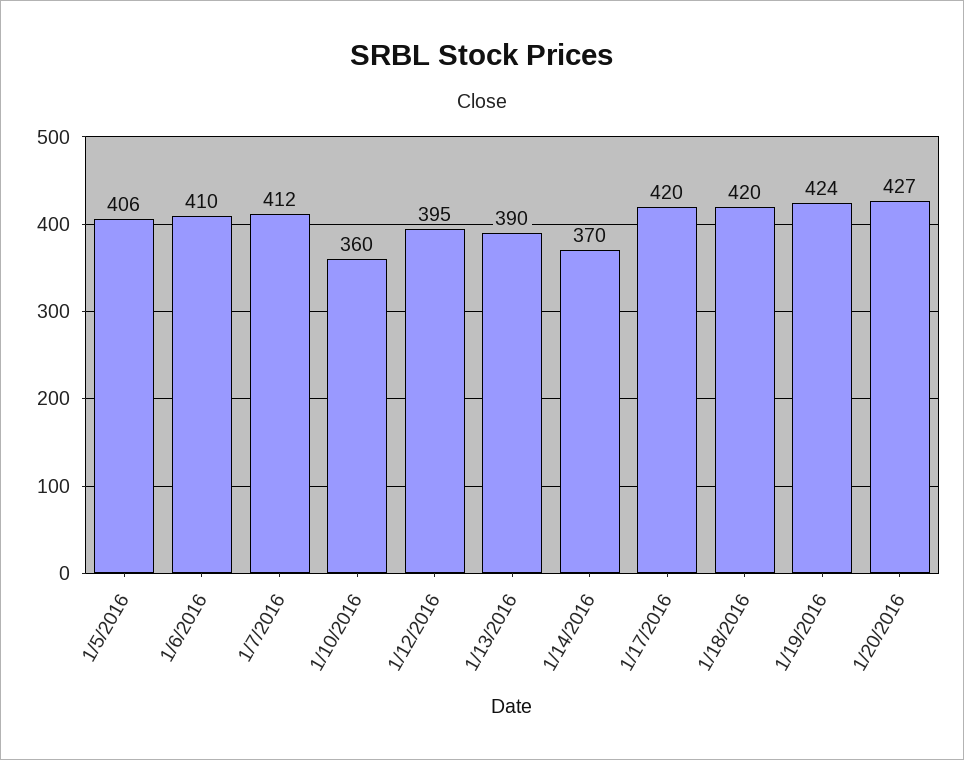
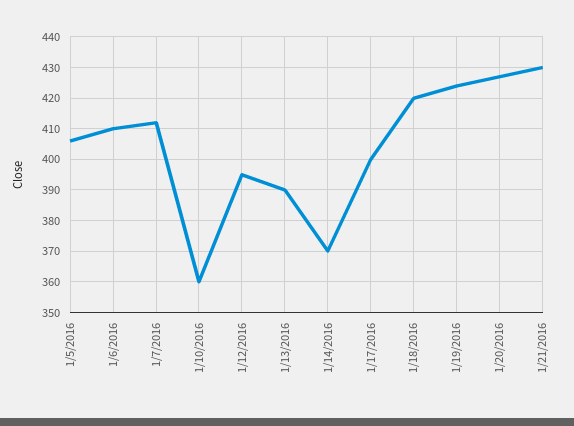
1/17/2016: 420 -> 400
1/21/2016: none -> 430

